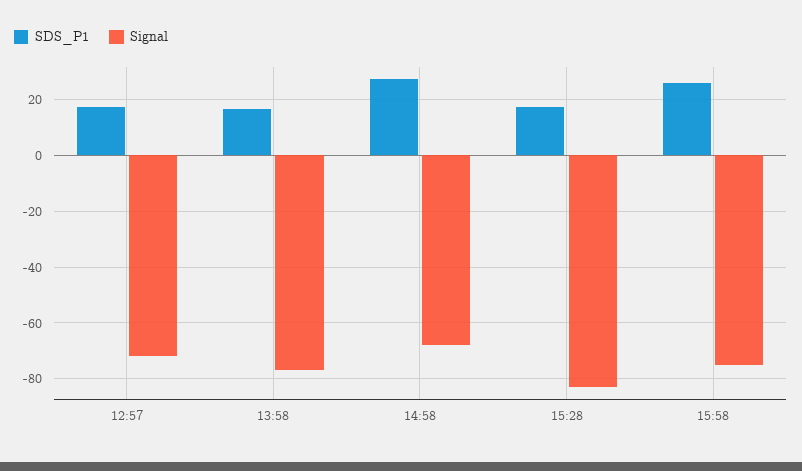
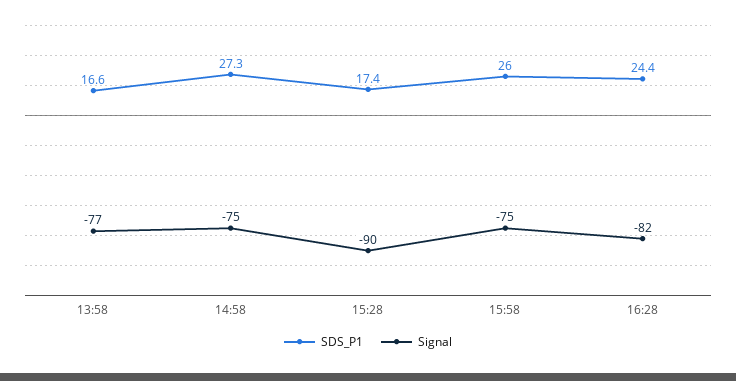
SDS_P1, 12:57: 17.5 -> none
Signal, 12:57: -72.5 -> none
Signal, 14:58: -67.5 -> -75
Signal, 15:28: -82.5 -> -90
SDS_P1, 16:28: none -> 24.4
Signal, 16:28: none -> -82

